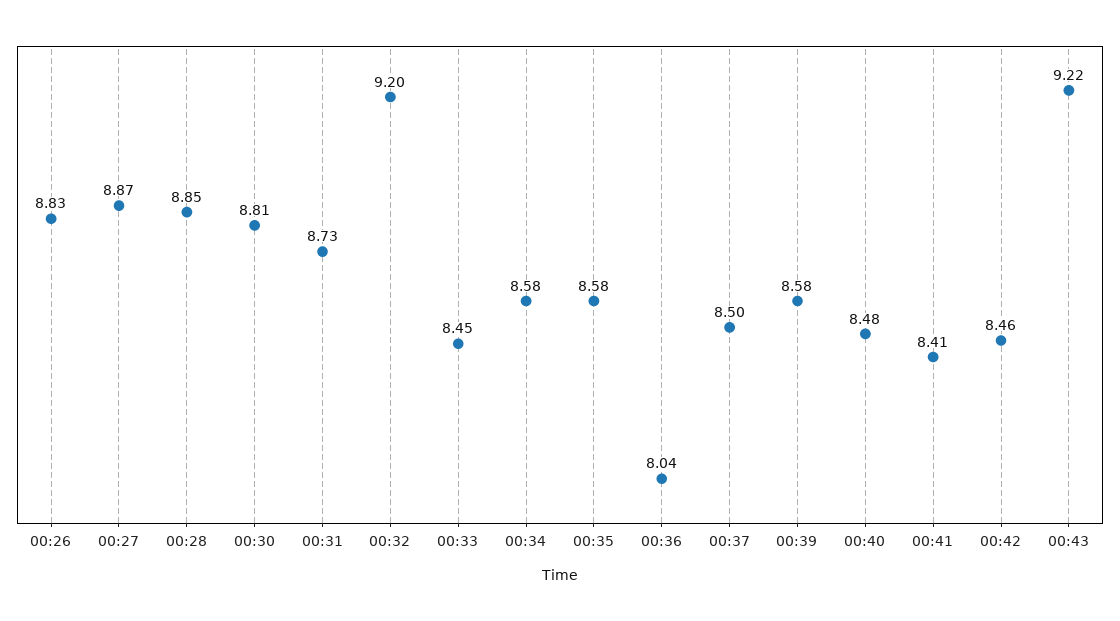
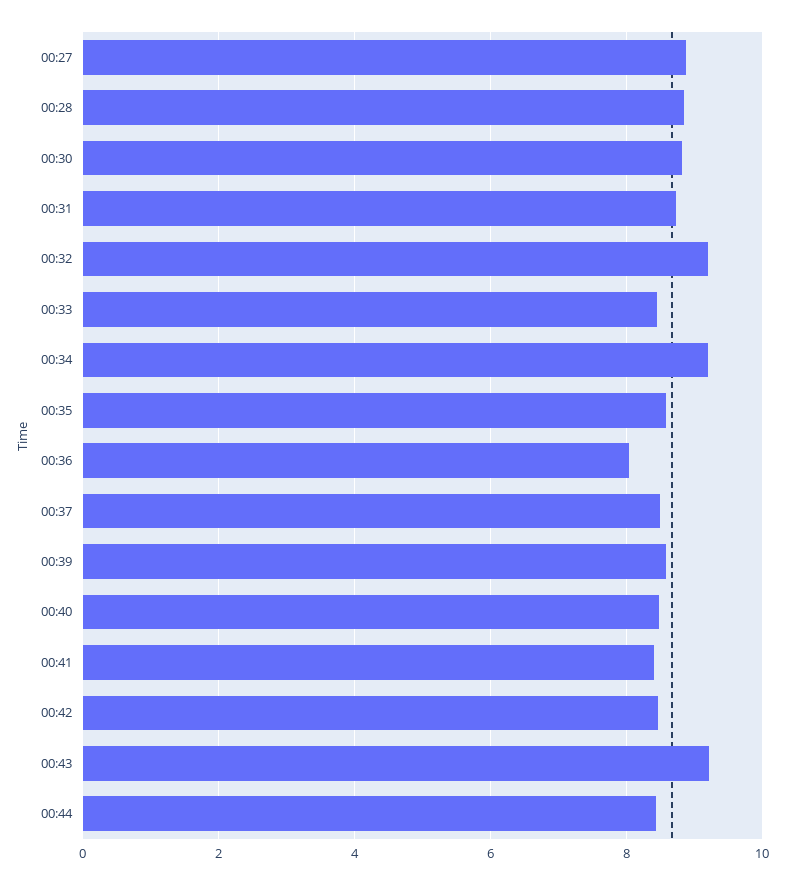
00:26: 8.83 -> none
00:34: 8.58 -> 9.2
00:44: none -> 8.4

